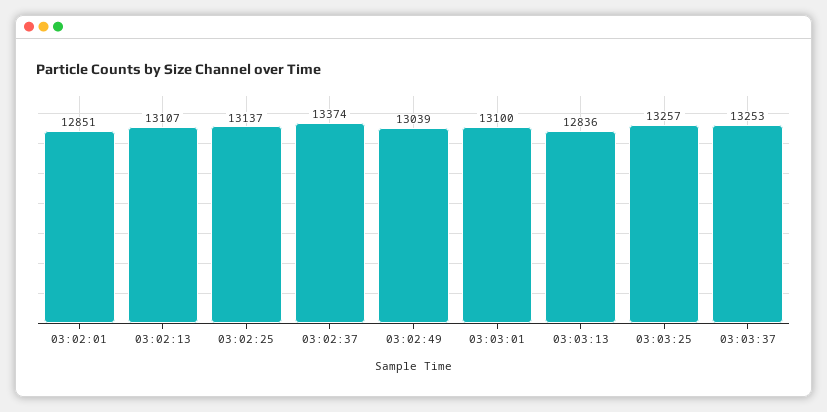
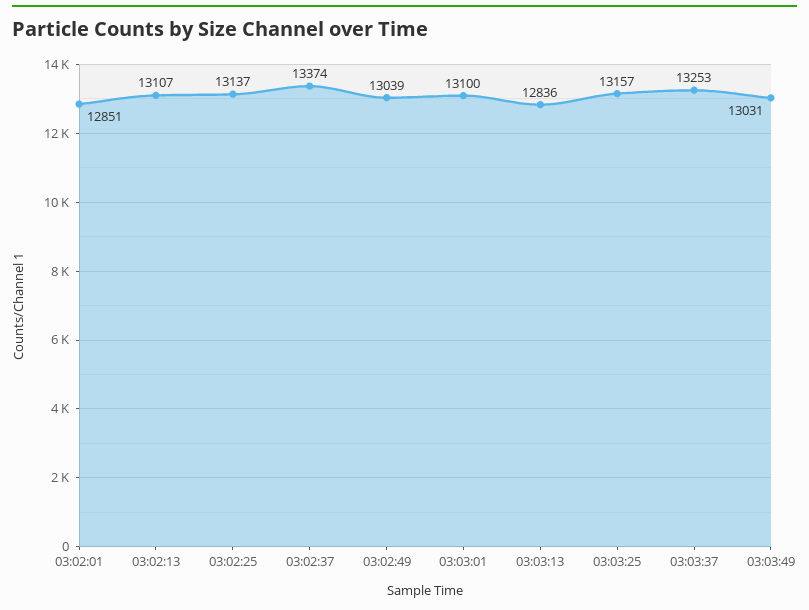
03:03:25: 13257 -> 13157
03:03:49: none -> 13031

